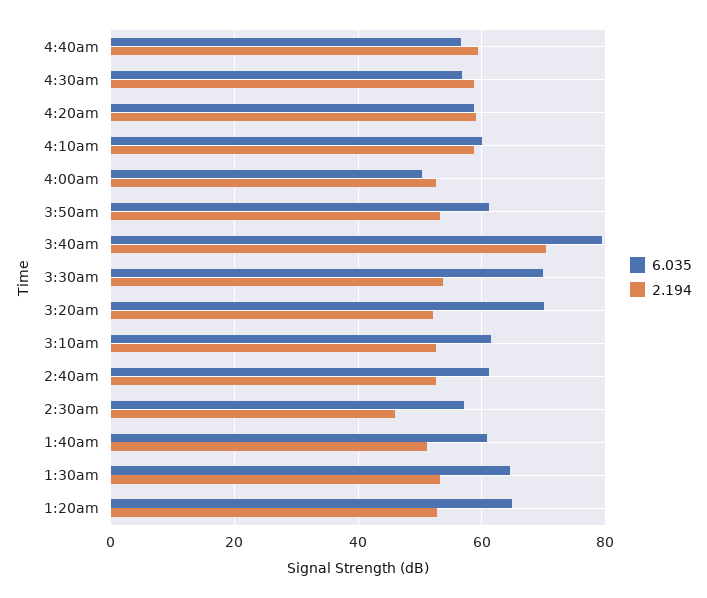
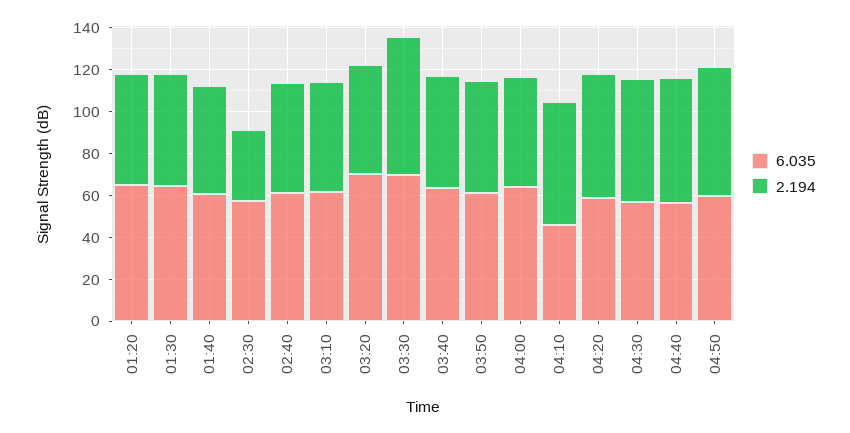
6.035, 4:10am: 60 -> 45
6.035, 4:00am: 50 -> 65
6.035, 3:40am: 80 -> 65
2.194, 3:40am: 70 -> 55
2.194, 3:30am: 54 -> 65
2.194, 2:30am: 46 -> 35
6.035, 04:50: none -> 60
2.194, 04:50: none -> 60

